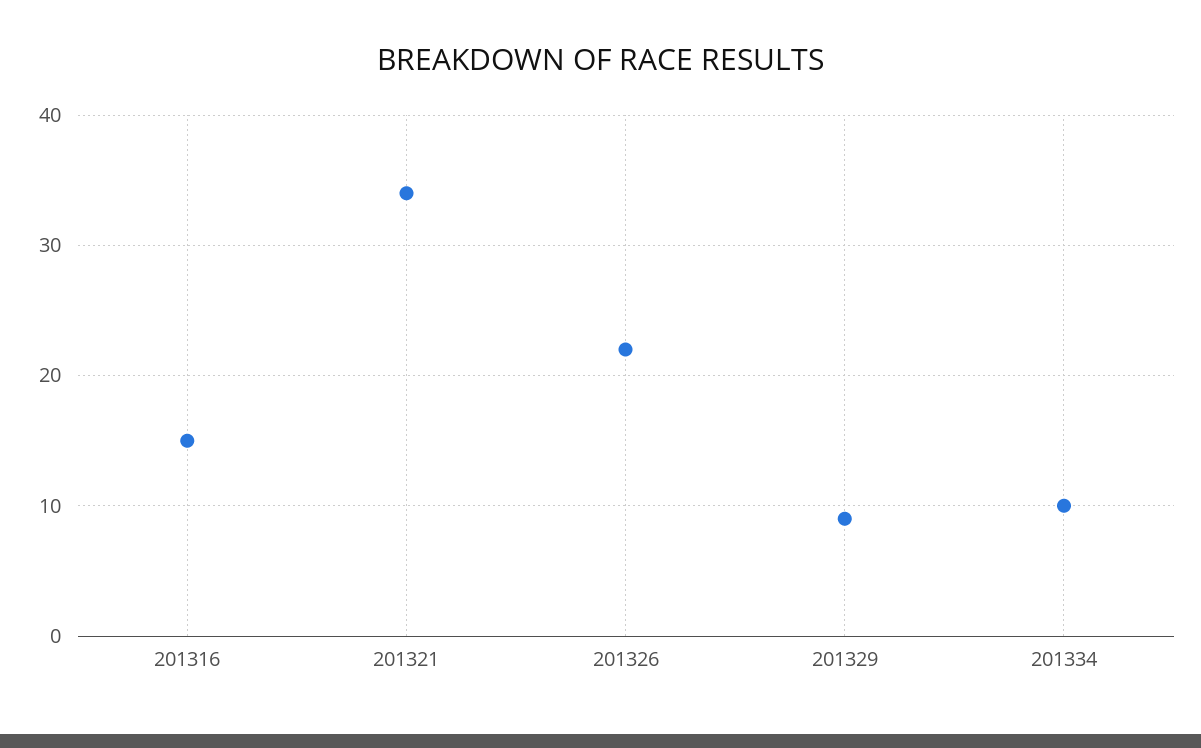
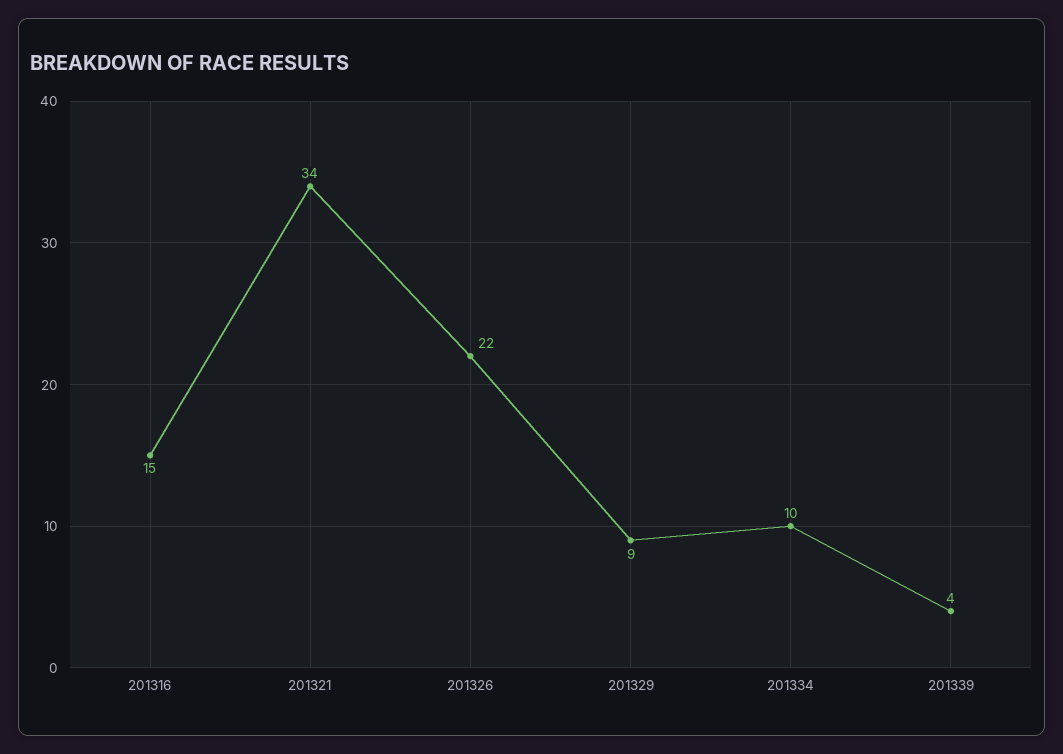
201339: none -> 4

